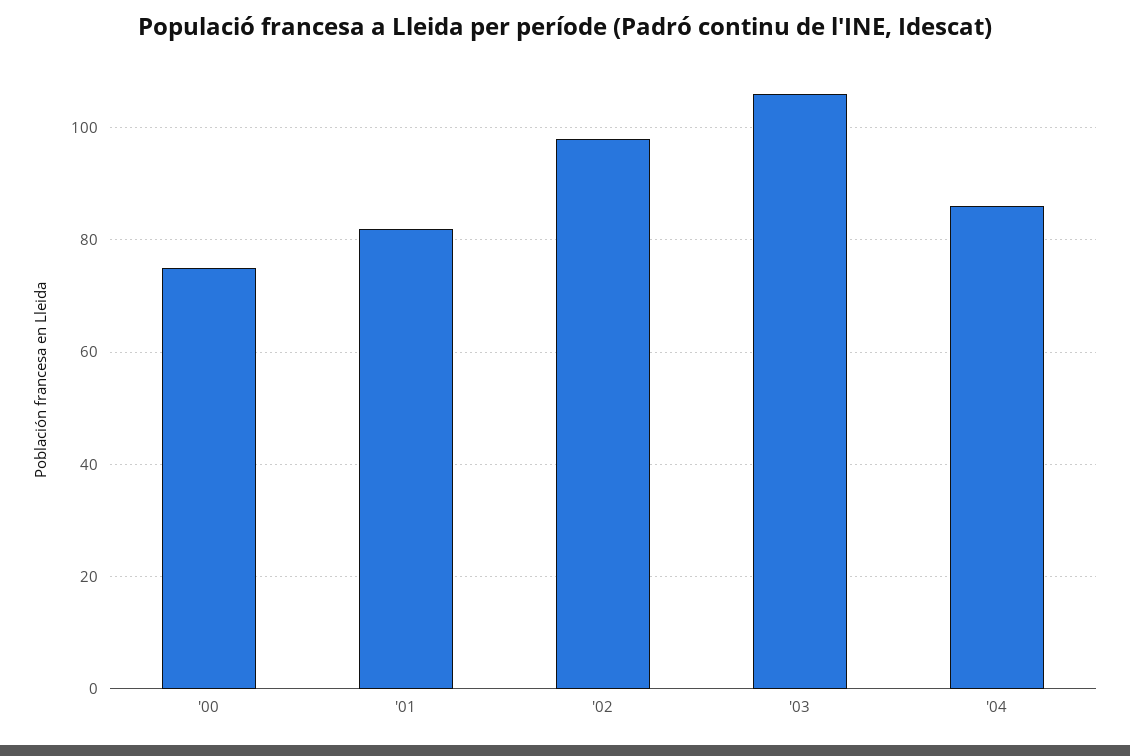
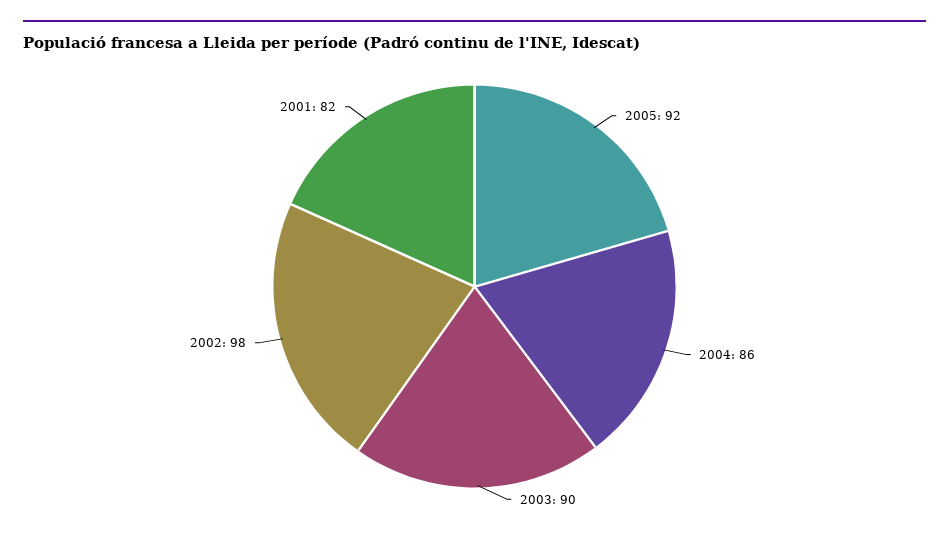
'00: 75 -> none
'03: 105 -> 90
2005: none -> 92

